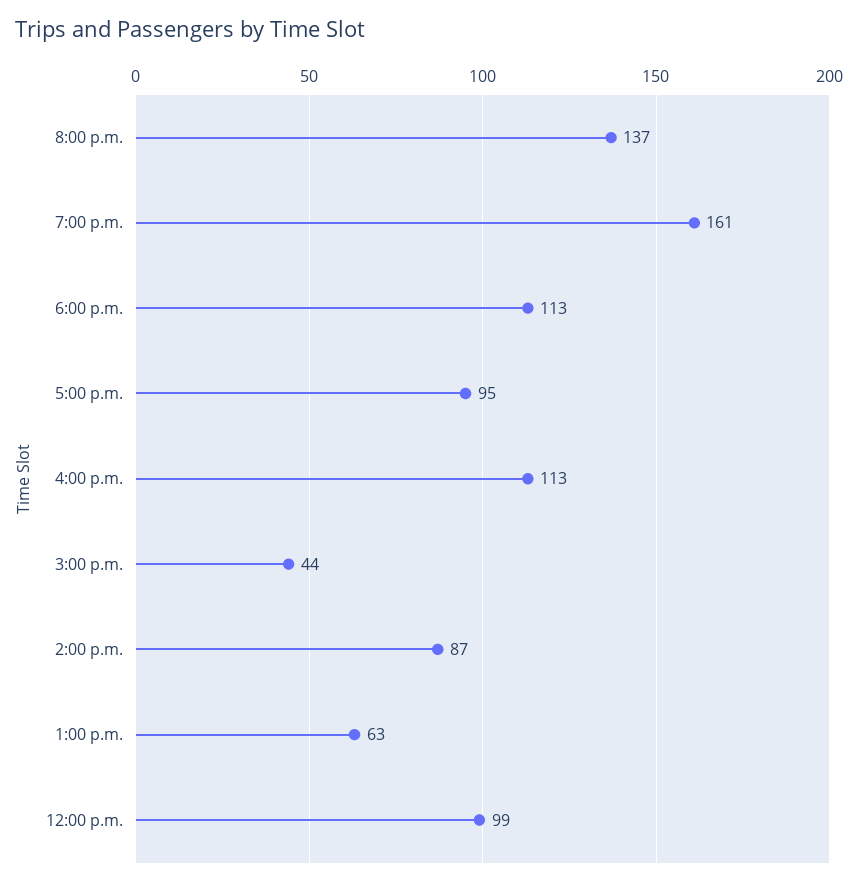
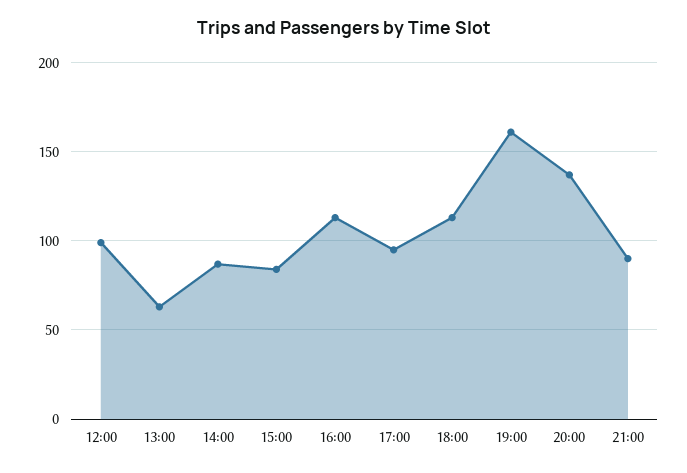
3:00 p.m.: 44 -> 85
21:00: none -> 90

